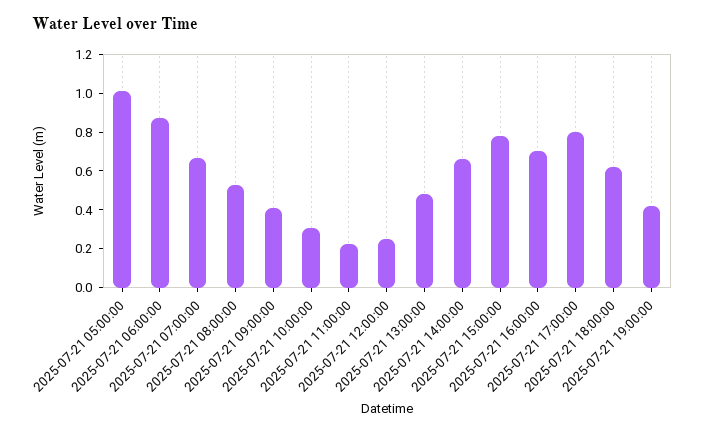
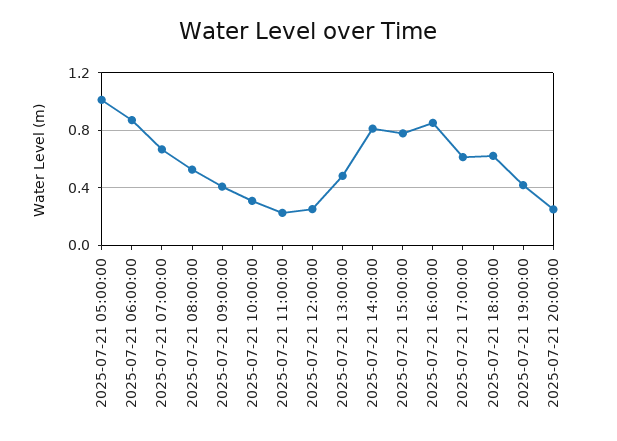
2025-07-21 14:00:00: 0.65 -> 0.8
2025-07-21 16:00:00: 0.7 -> 0.85
2025-07-21 17:00:00: 0.8 -> 0.6
2025-07-21 20:00:00: none -> 0.25

